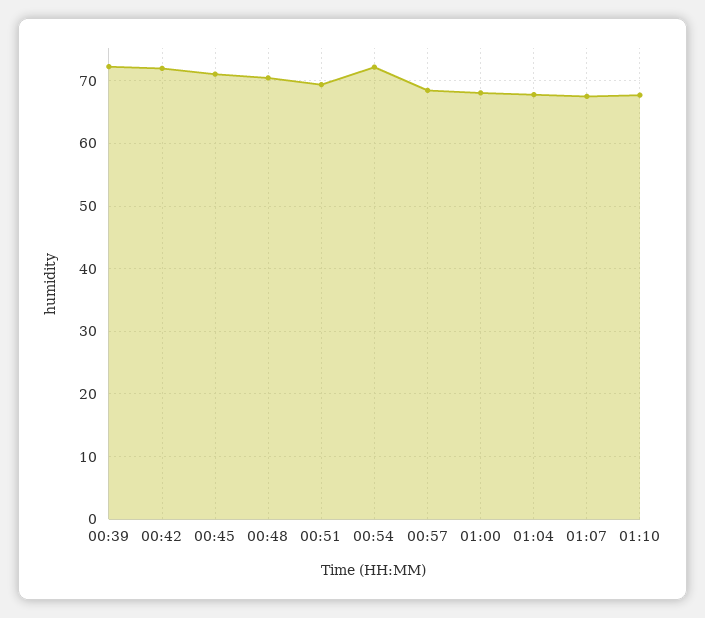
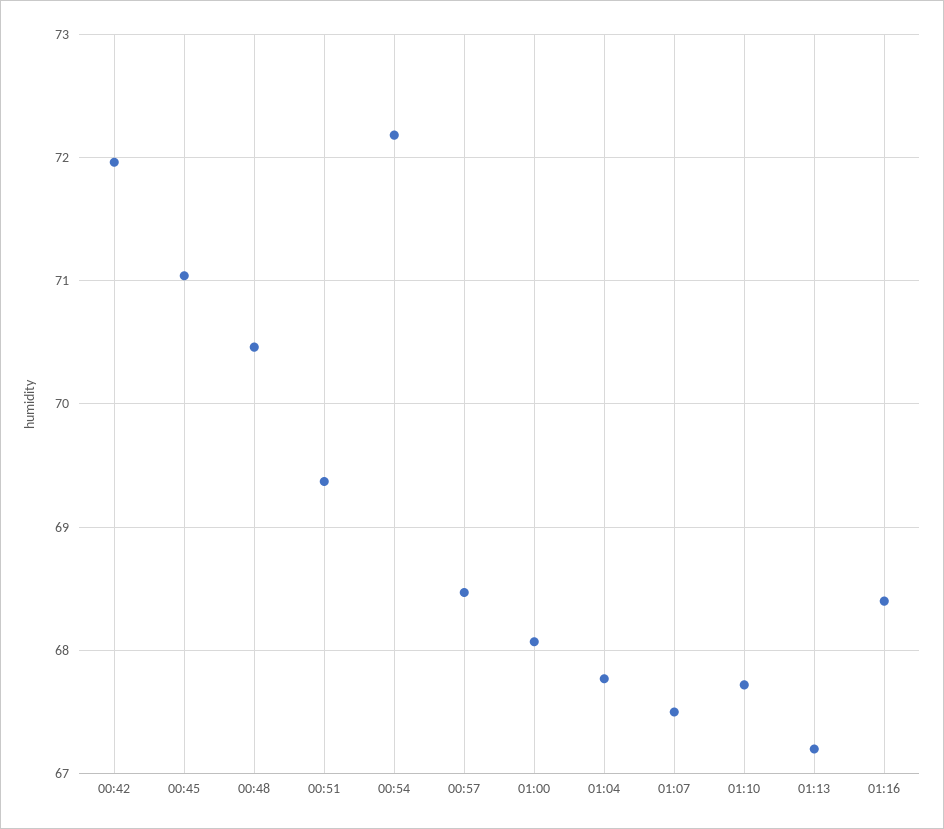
00:39: 72 -> none
01:13: none -> 67.2
01:16: none -> 68.4

